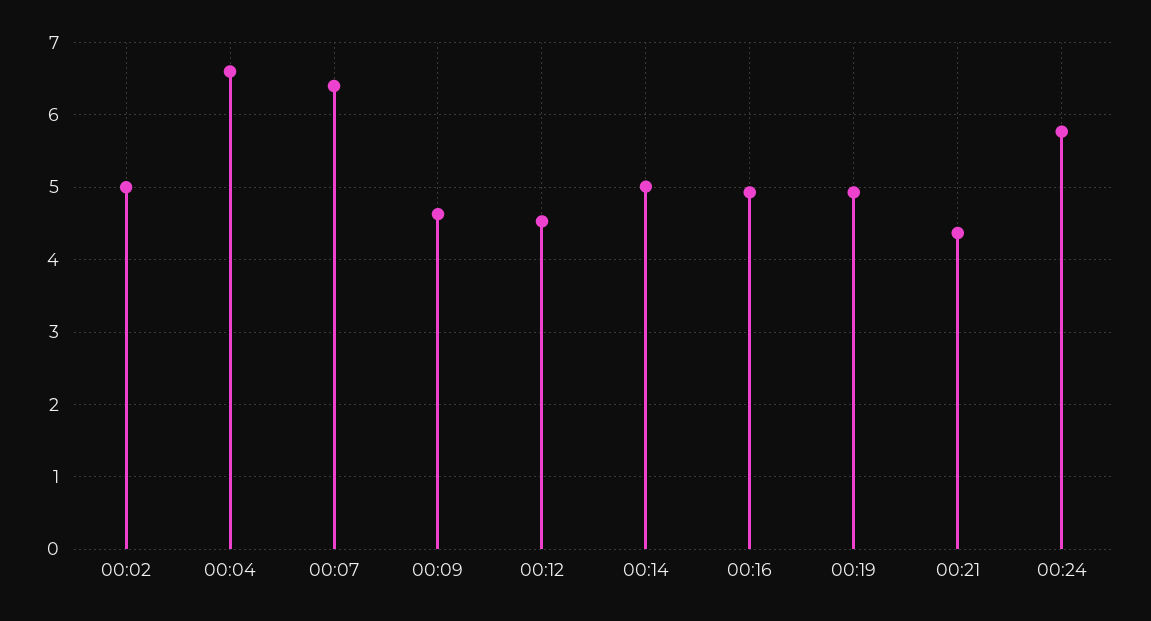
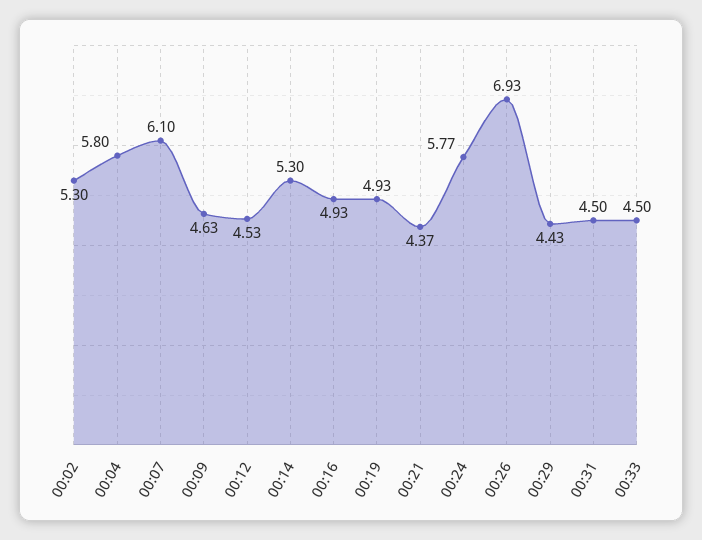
00:02: 5 -> 5.3
00:04: 6.6 -> 5.8
00:07: 6.4 -> 6.1
00:14: 5 -> 5.3
00:26: none -> 6.93
00:29: none -> 4.43
00:31: none -> 4.5
00:33: none -> 4.5

